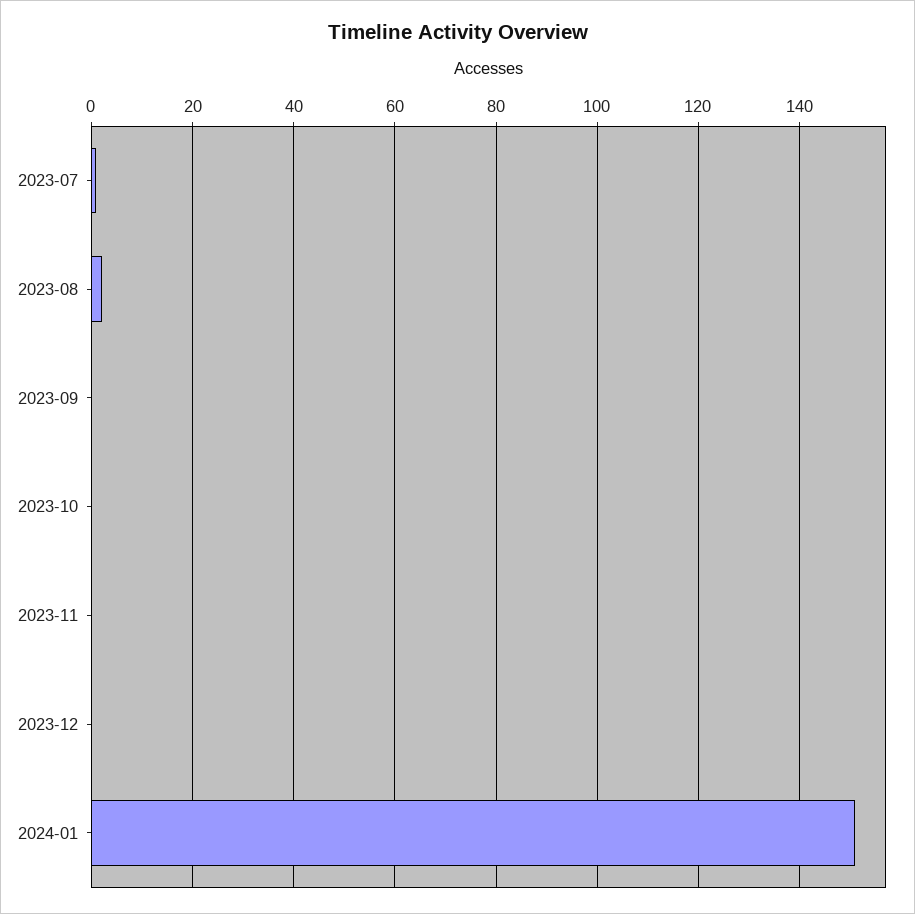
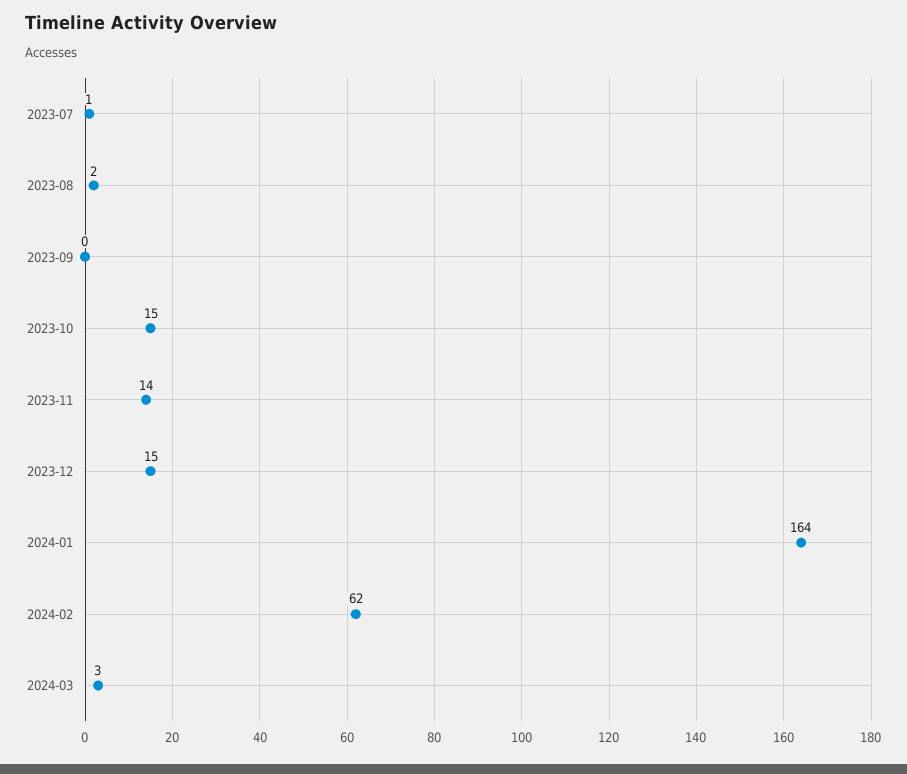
2023-10: 0 -> 15
2023-11: 0 -> 14
2023-12: 0 -> 15
2024-01: 150 -> 164
2024-02: none -> 62
2024-03: none -> 3

